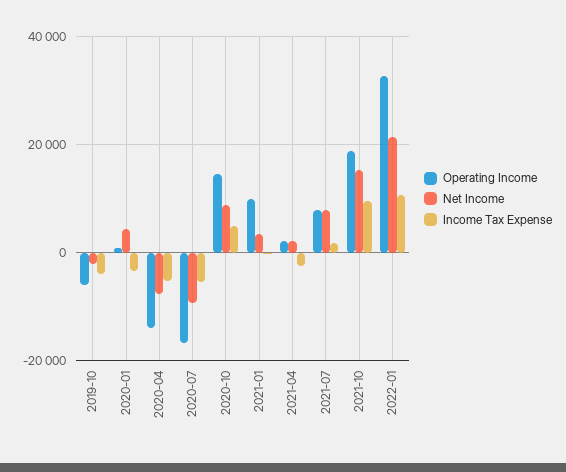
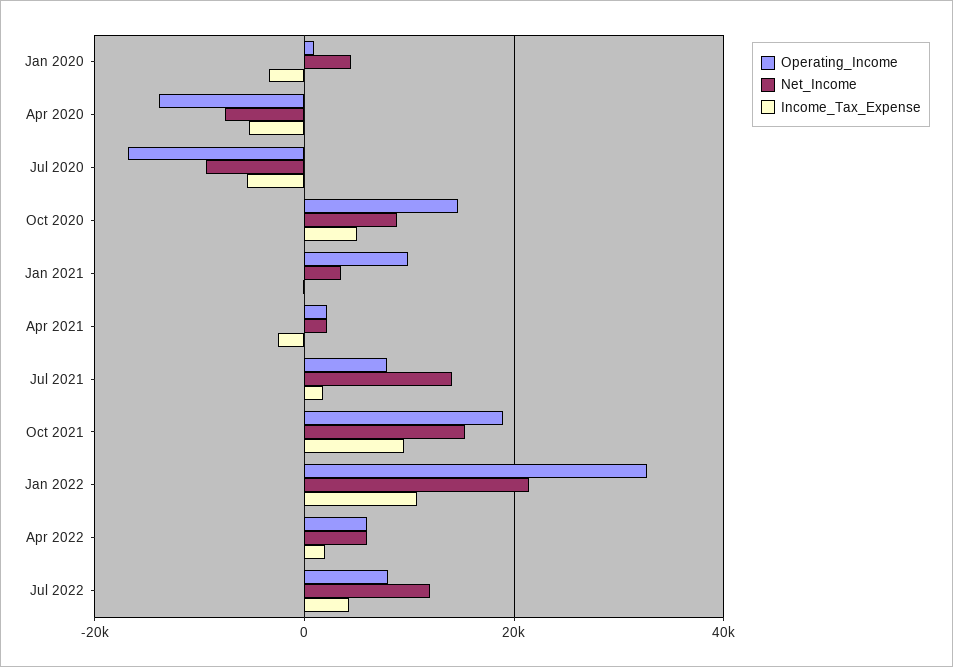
Operating Income, 2019-10: -6000 -> none
Net Income, 2019-10: -2000 -> none
Income Tax Expense, 2019-10: -4000 -> none
Net Income, 2021-07: 8000 -> 14000
Operating Income, Apr 2022: none -> 6000
Net Income, Apr 2022: none -> 6000
Income Tax Expense, Apr 2022: none -> 2000
Operating Income, Jul 2022: none -> 8000
Net Income, Jul 2022: none -> 12000
Income Tax Expense, Jul 2022: none -> 4000

